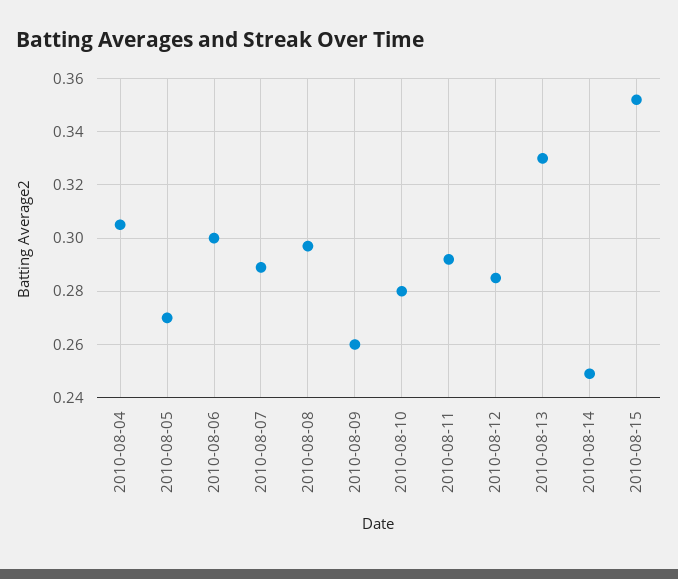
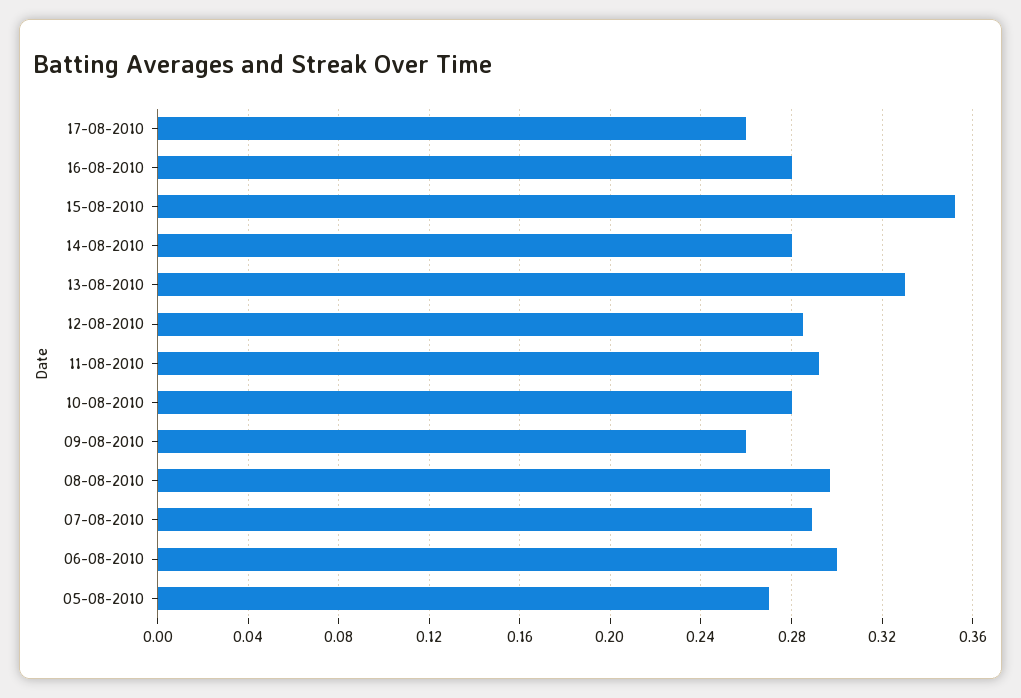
2010-08-04: 0.305 -> none
2010-08-14: 0.25 -> 0.28
17-08-2010: none -> 0.26
16-08-2010: none -> 0.28

